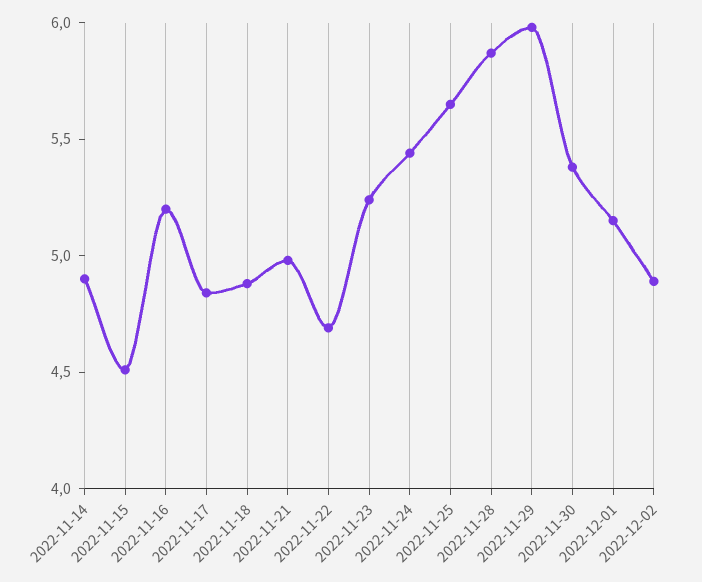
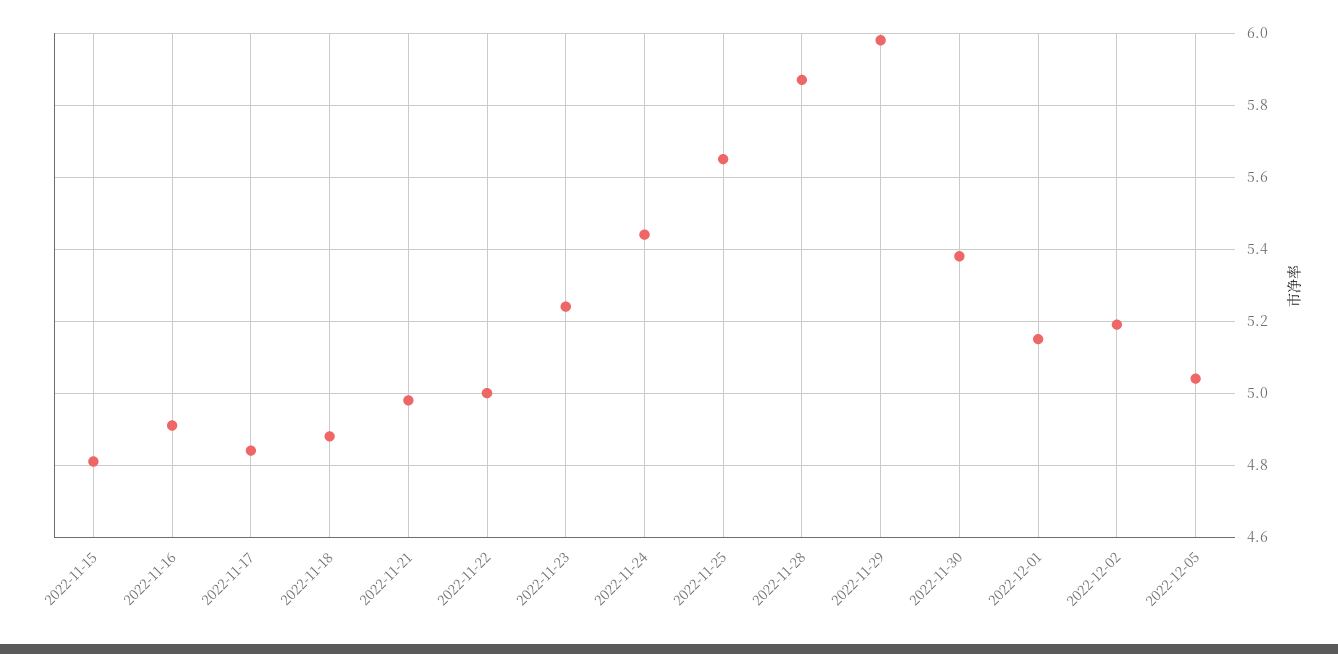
2022-11-14: 4.9 -> none
2022-11-15: 4.5 -> 4.8
2022-11-16: 5.2 -> 4.9
2022-11-22: 4.7 -> 5
2022-12-02: 4.9 -> 5.2
2022-12-05: none -> 5.05

